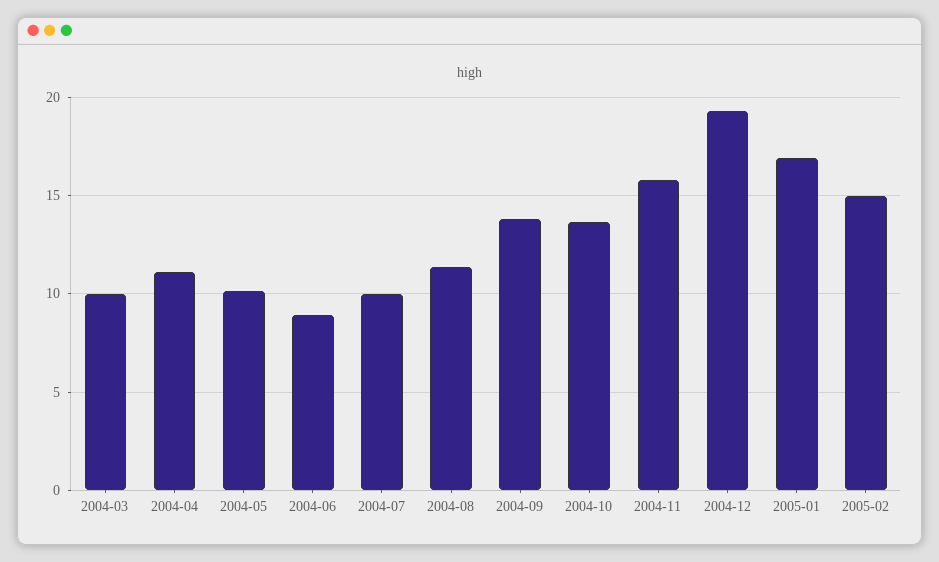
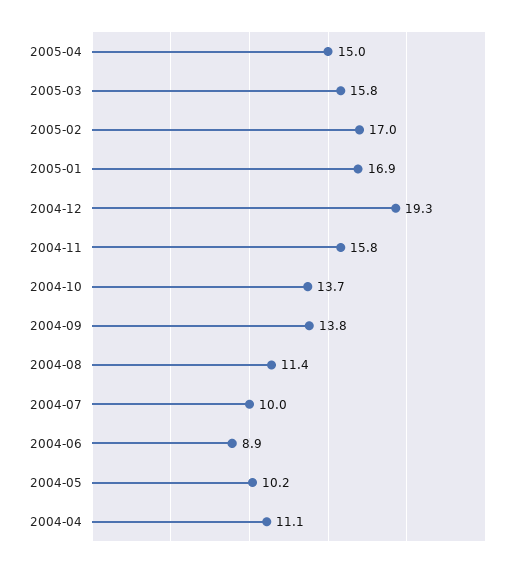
2004-03: 10 -> none
2005-02: 15 -> 17
2005-04: none -> 15
2005-03: none -> 15.8

